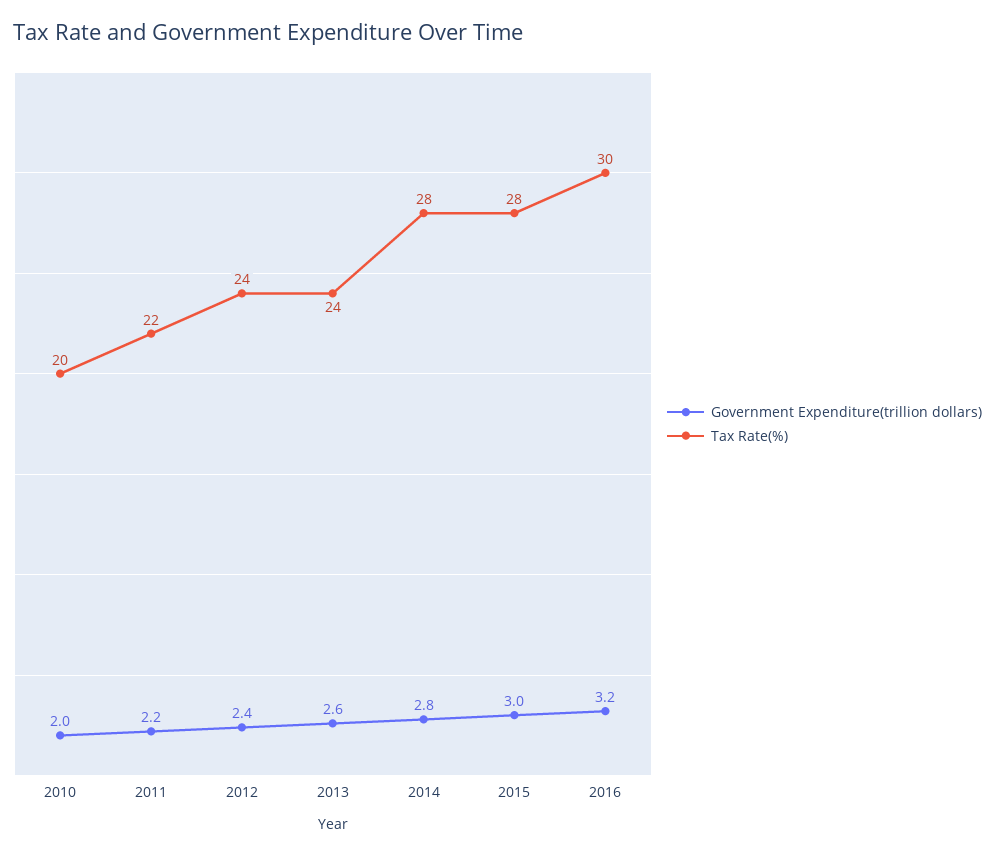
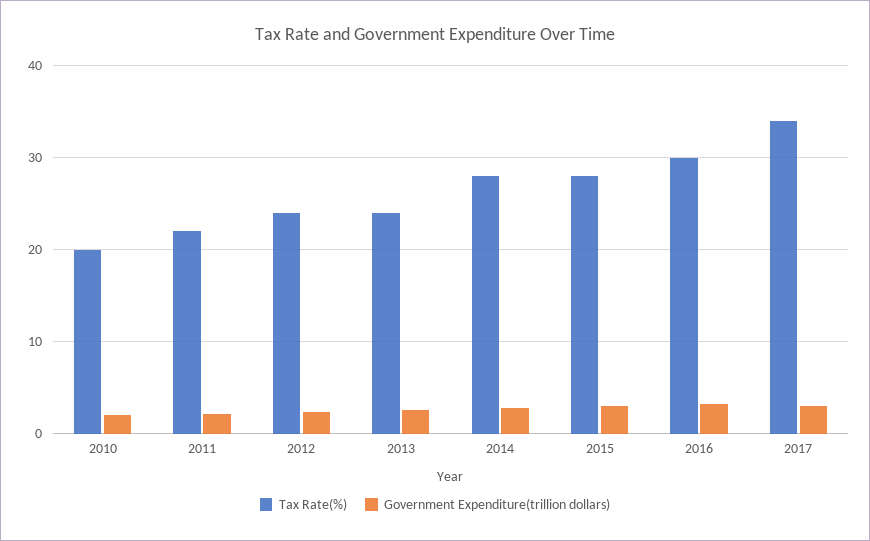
Tax Rate(%), 2017: none -> 34
Government Expenditure(trillion dollars), 2017: none -> 3

